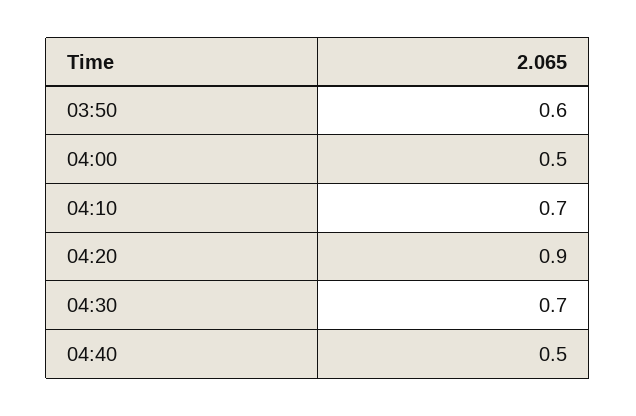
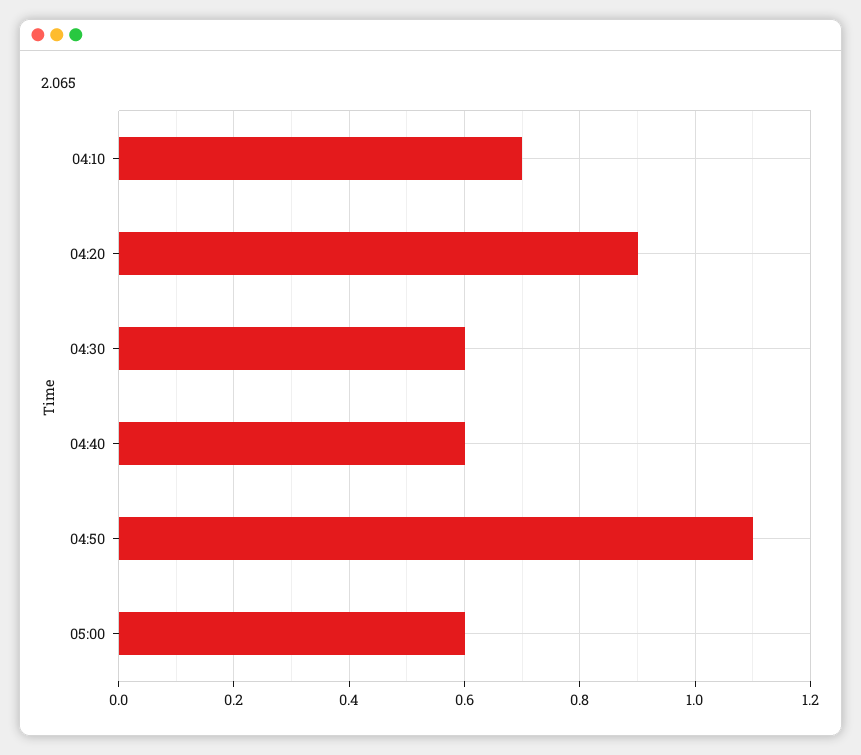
03:50: 0.6 -> none
04:00: 0.5 -> none
04:30: 0.7 -> 0.6
04:40: 0.5 -> 0.6
04:50: none -> 1.1
05:00: none -> 0.6

